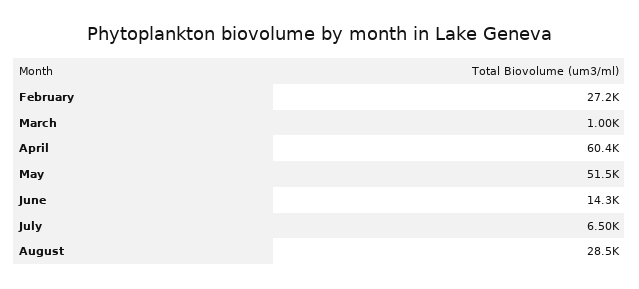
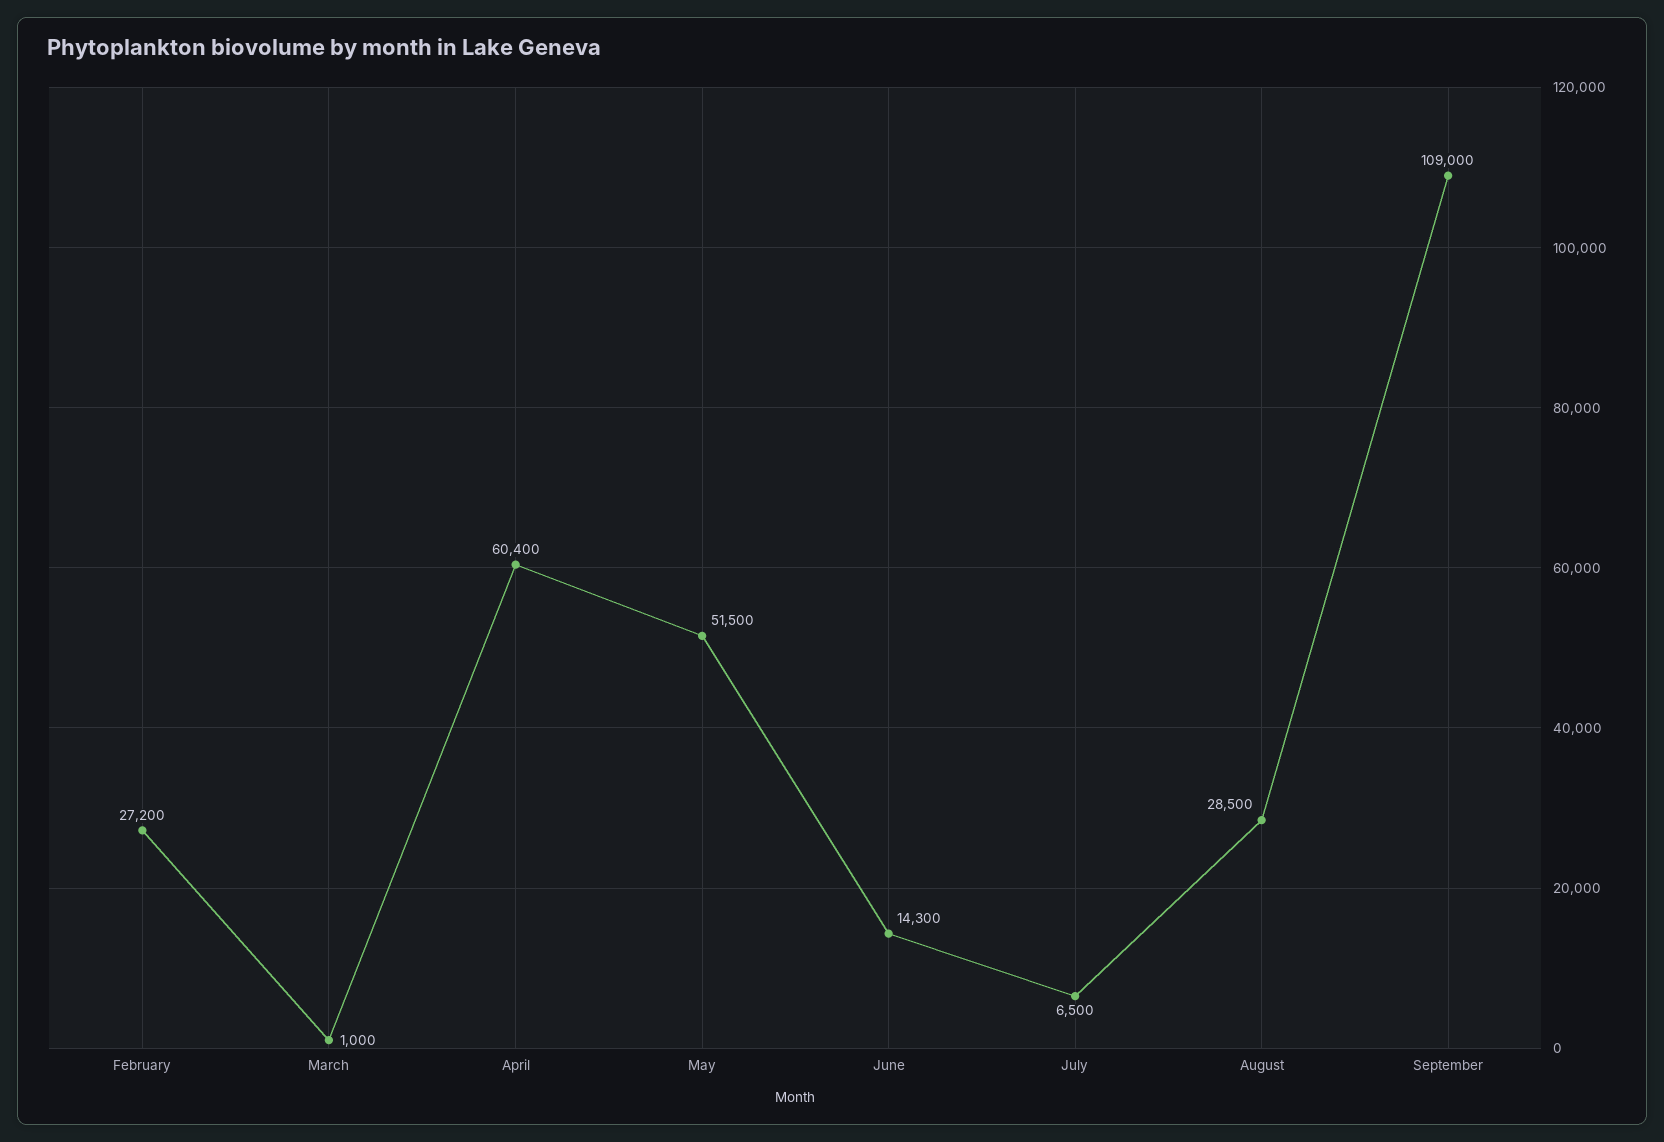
September: none -> 109000

